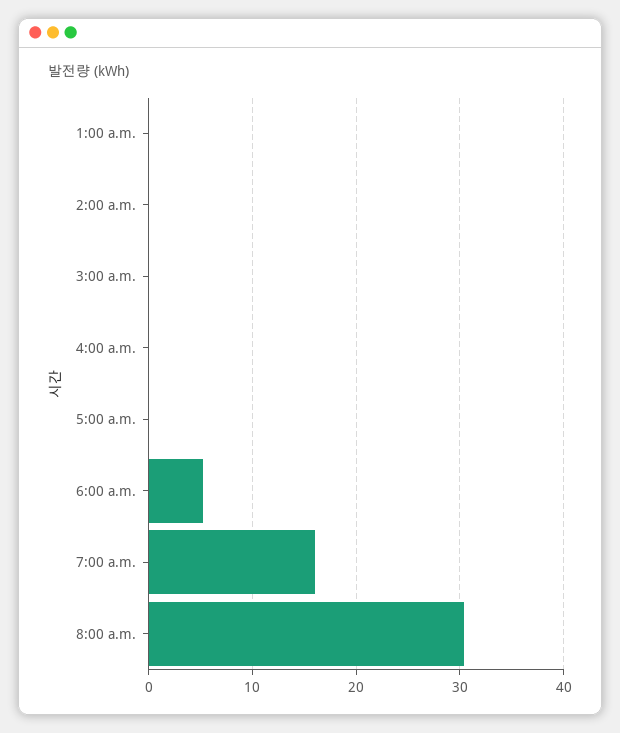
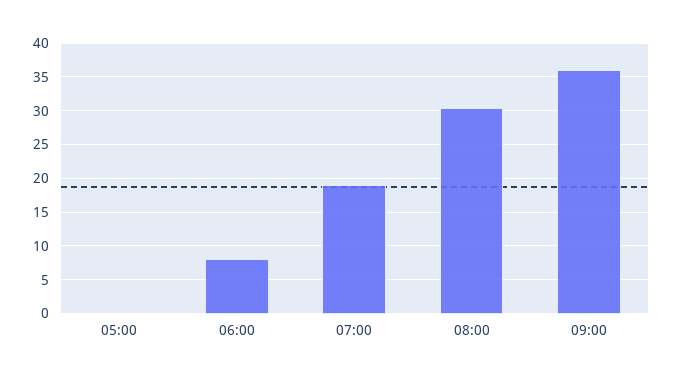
1:00 a.m.: 0 -> none
2:00 a.m.: 0 -> none
3:00 a.m.: 0 -> none
4:00 a.m.: 0 -> none
6:00 a.m.: 5 -> 8
7:00 a.m.: 16 -> 19
09:00: none -> 36

